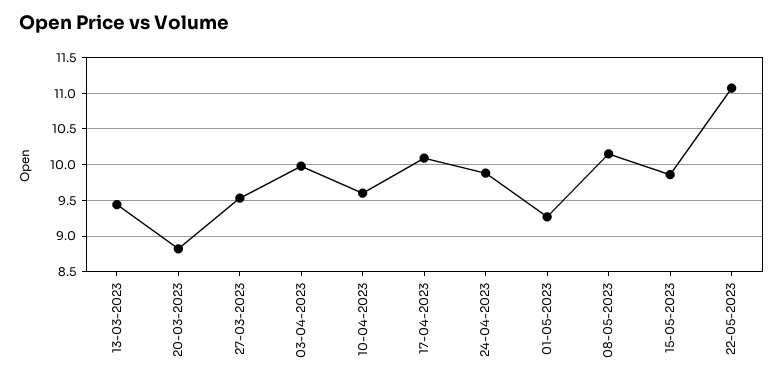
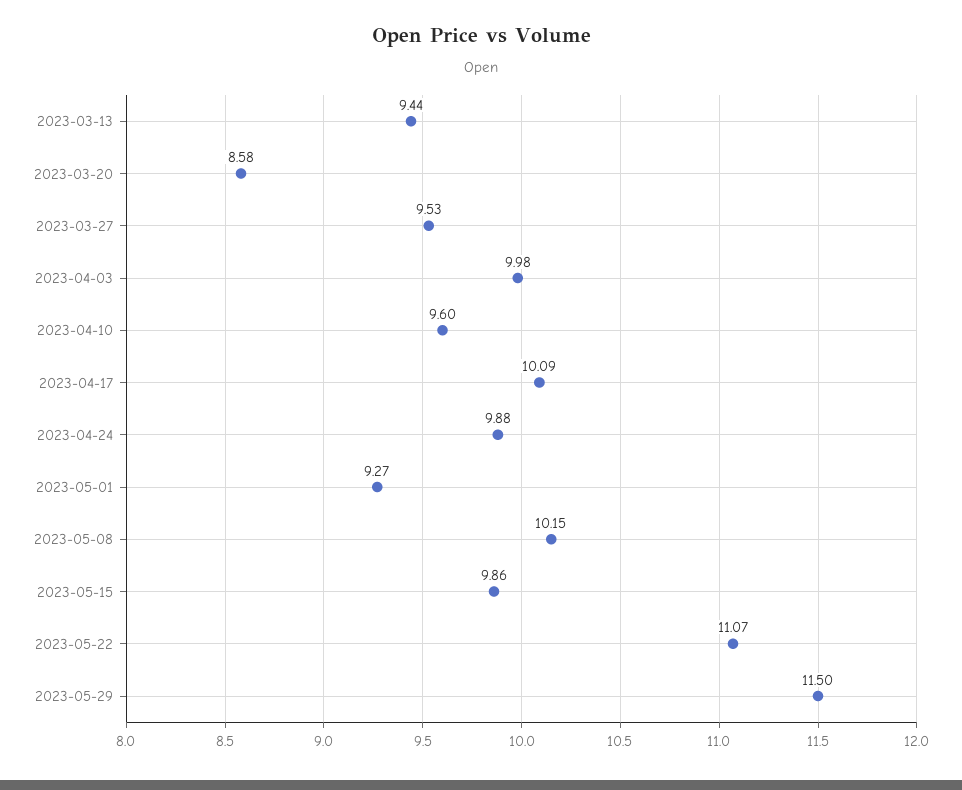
20-03-2023: 8.8 -> 8.58
2023-05-29: none -> 11.5

